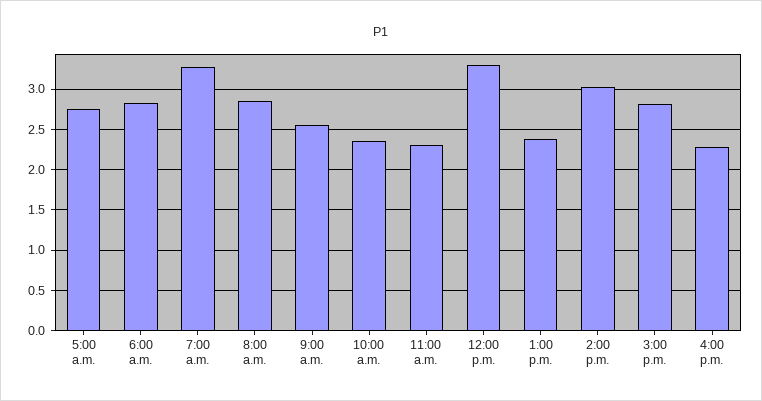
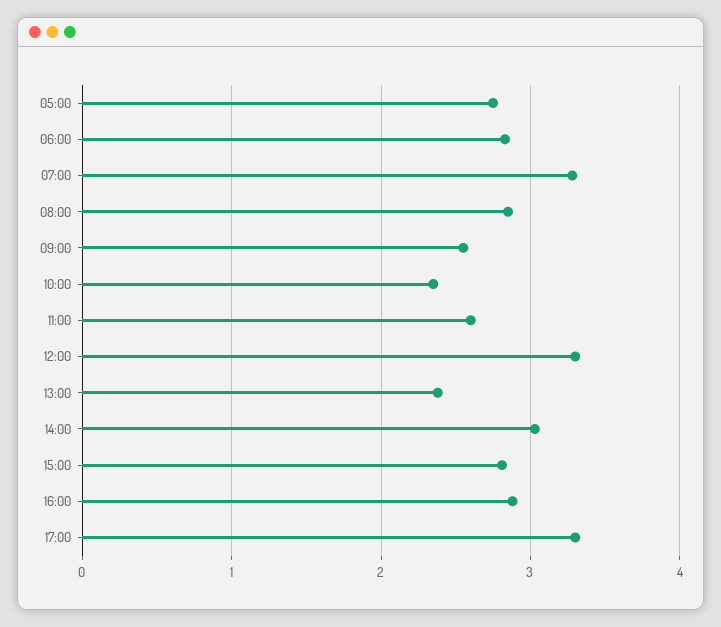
11:00 a.m.: 2.3 -> 2.6
4:00 p.m.: 2.3 -> 2.9
17:00: none -> 3.3

